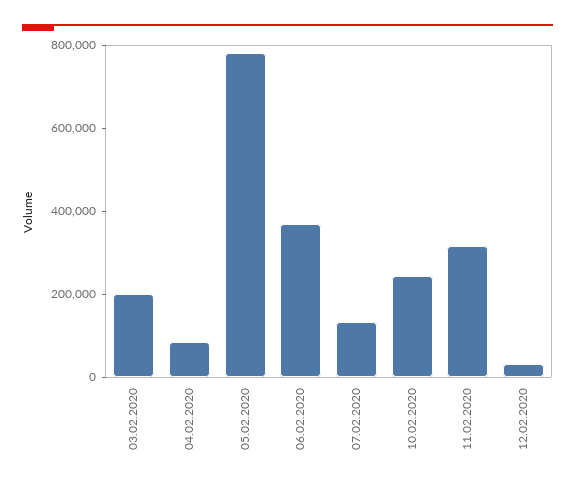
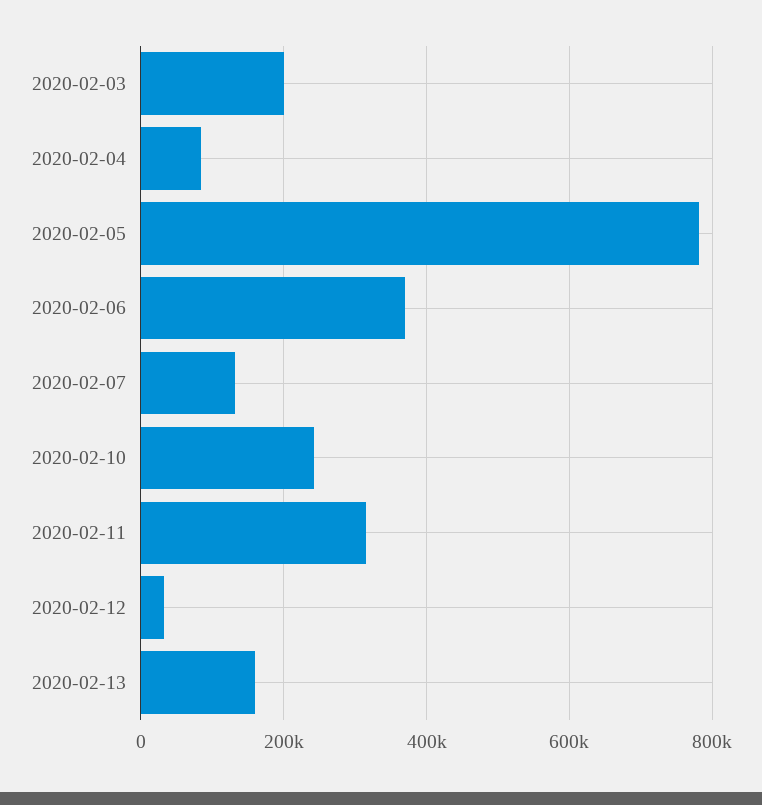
2020-02-13: none -> 160000

